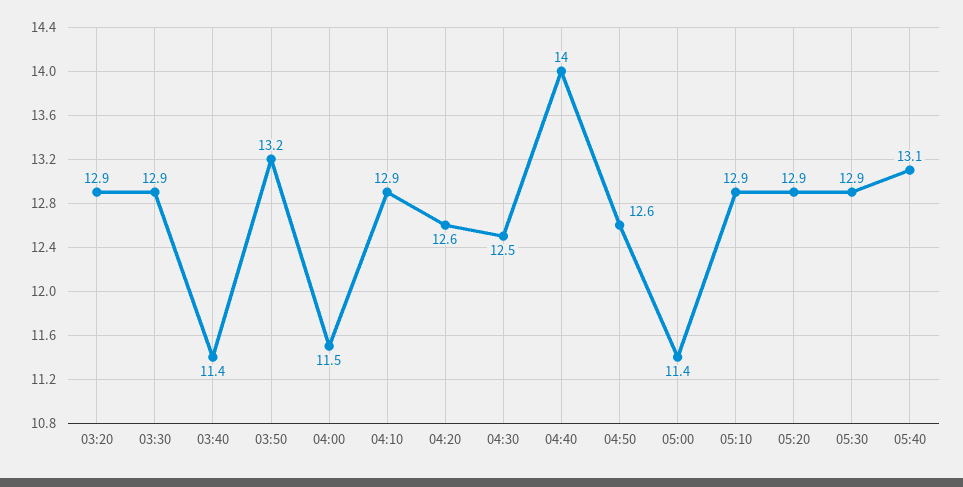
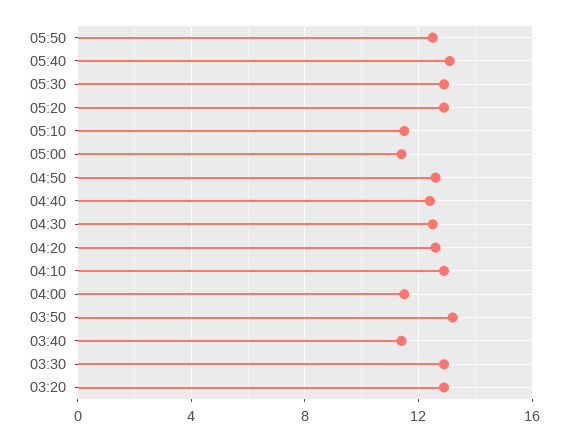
04:40: 14 -> 12.5
05:10: 12.9 -> 11.5
05:50: none -> 12.5

